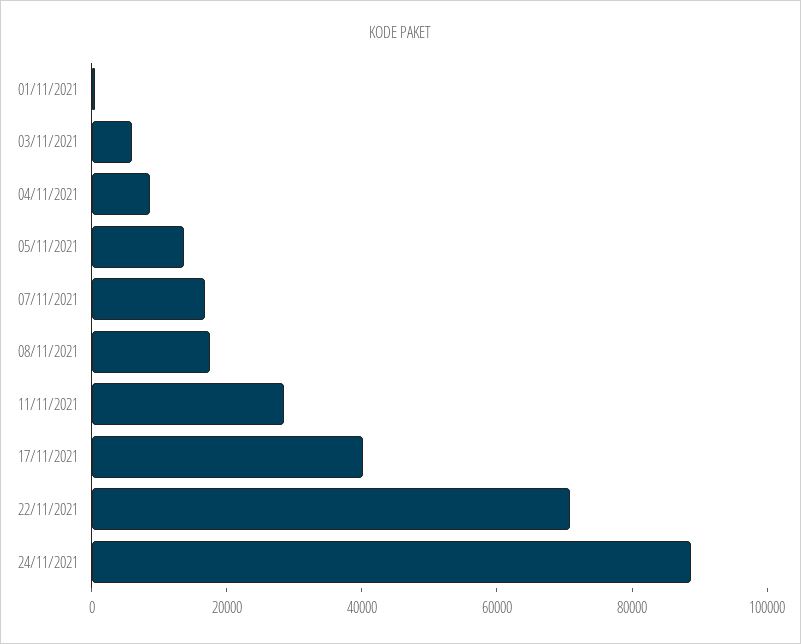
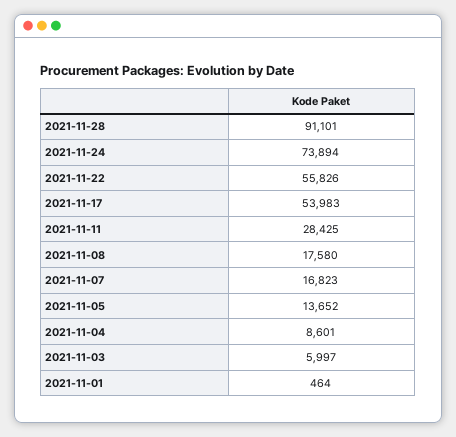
17/11/2021: 40000 -> 53983
22/11/2021: 70000 -> 55826
24/11/2021: 90000 -> 73894
2021-11-28: none -> 91101

